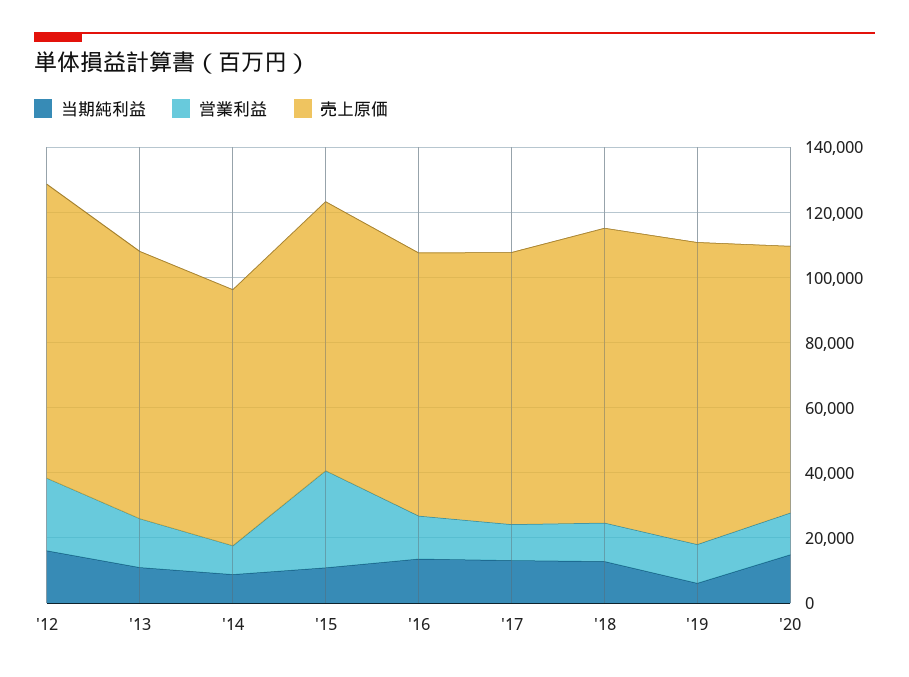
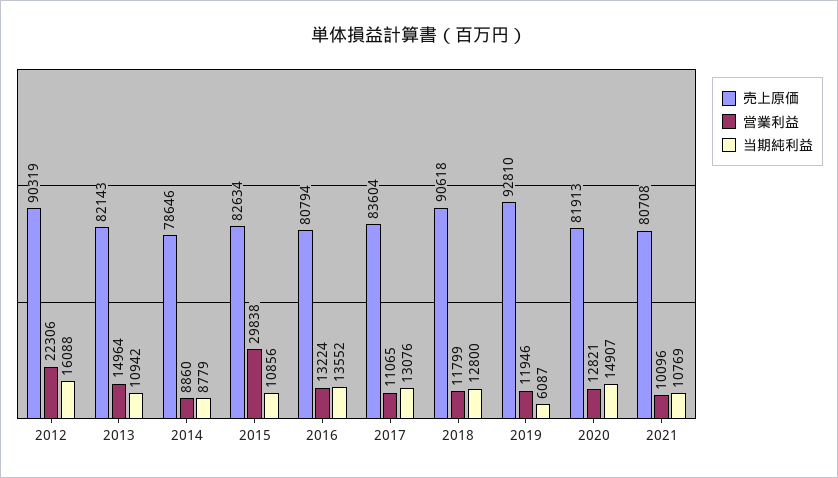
売上原価, 2021: none -> 80708
営業利益, 2021: none -> 10096
当期純利益, 2021: none -> 10769

